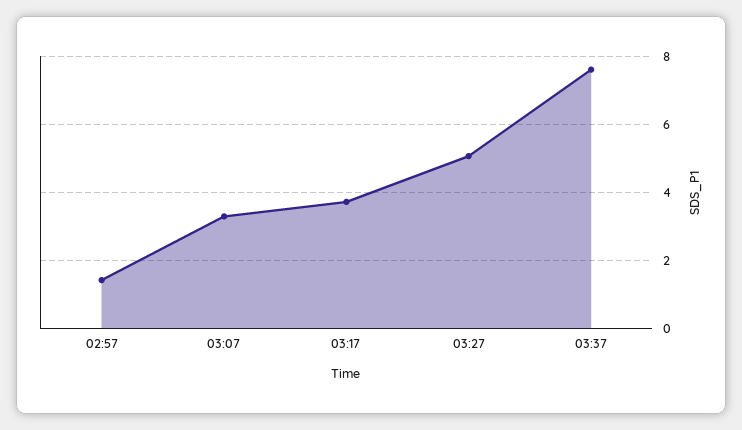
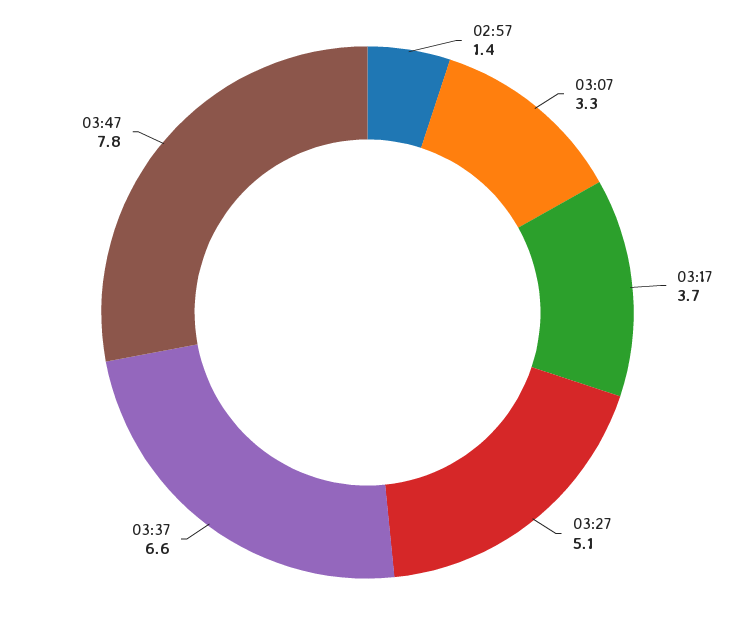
03:37: 7.6 -> 6.6
03:47: none -> 7.8

